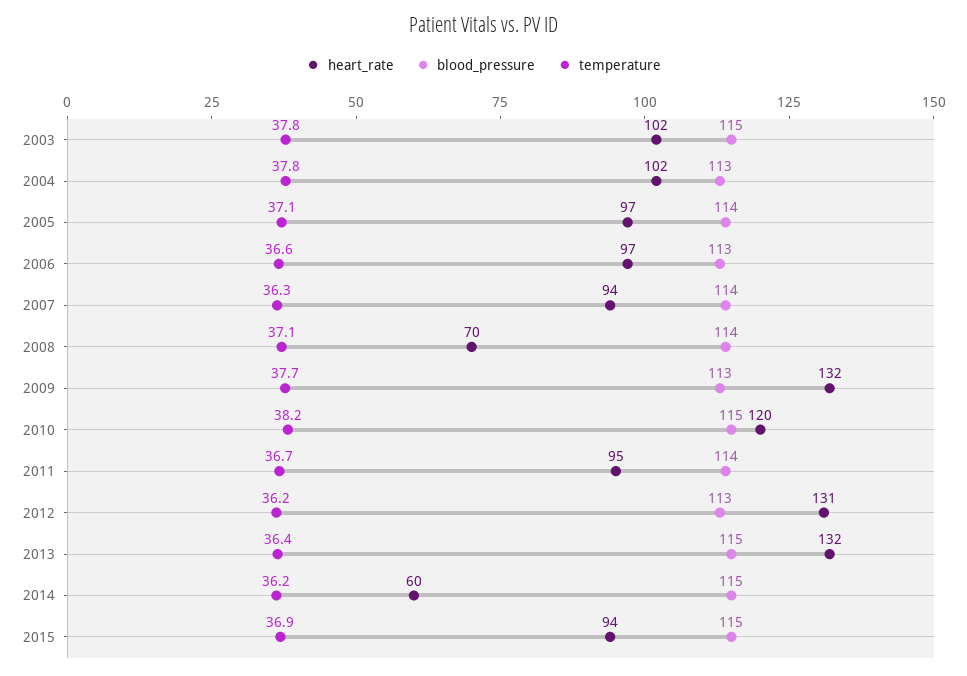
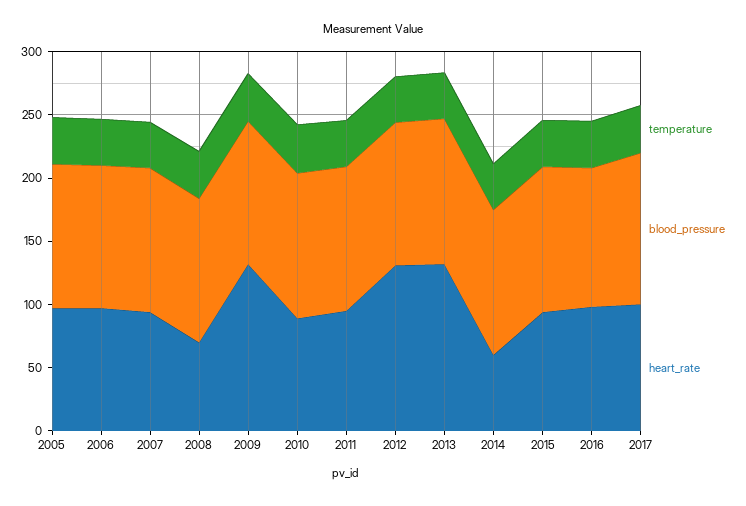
heart_rate, 2003: 102 -> none
blood_pressure, 2003: 115 -> none
temperature, 2003: 37.8 -> none
heart_rate, 2004: 102 -> none
blood_pressure, 2004: 113 -> none
temperature, 2004: 37.8 -> none
heart_rate, 2010: 120 -> 90
temperature, 2016: none -> 40
blood_pressure, 2016: none -> 110
heart_rate, 2016: none -> 100
temperature, 2017: none -> 40
blood_pressure, 2017: none -> 120
heart_rate, 2017: none -> 100

